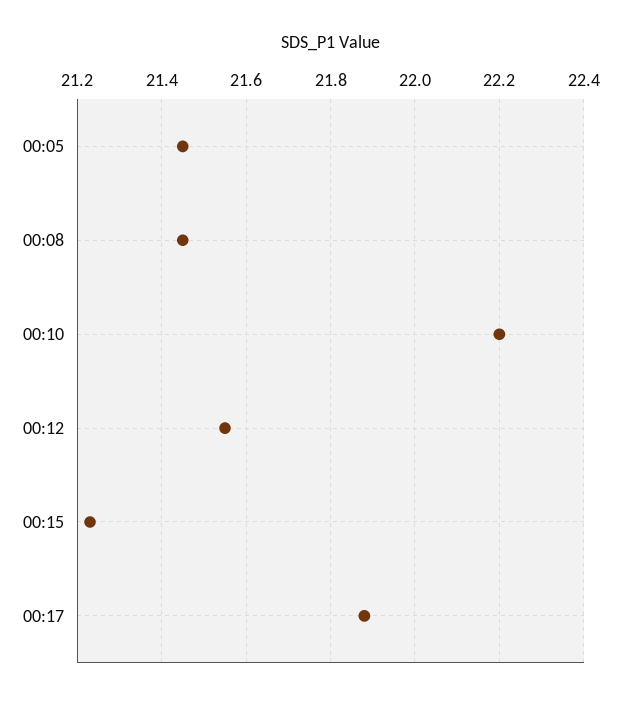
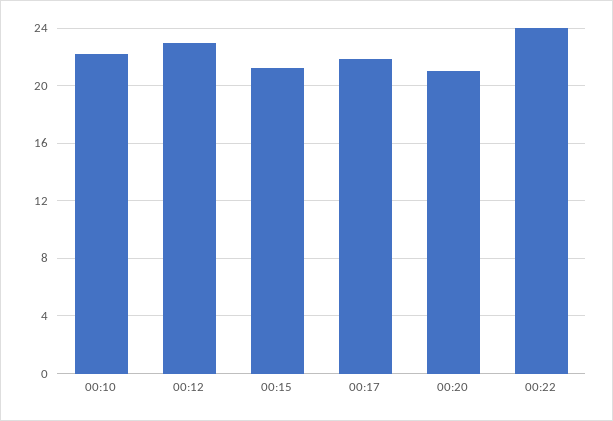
00:05: 21.45 -> none
00:08: 21.45 -> none
00:12: 21.55 -> 23
00:20: none -> 21
00:22: none -> 24

